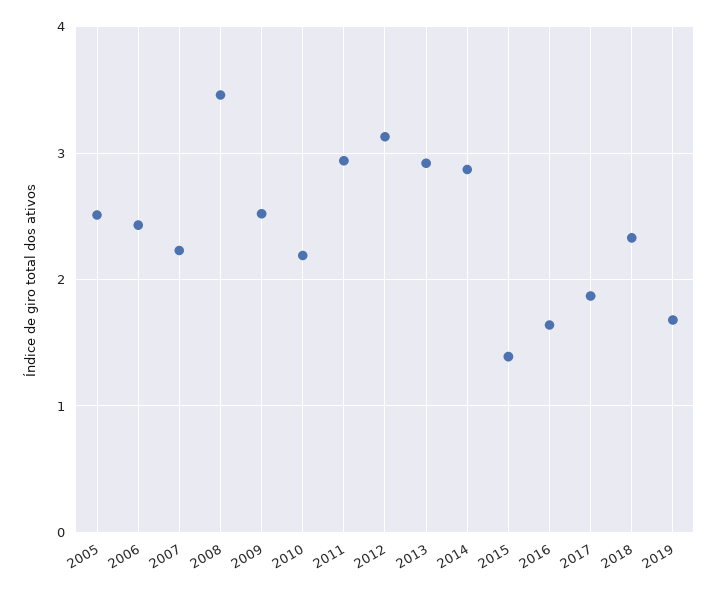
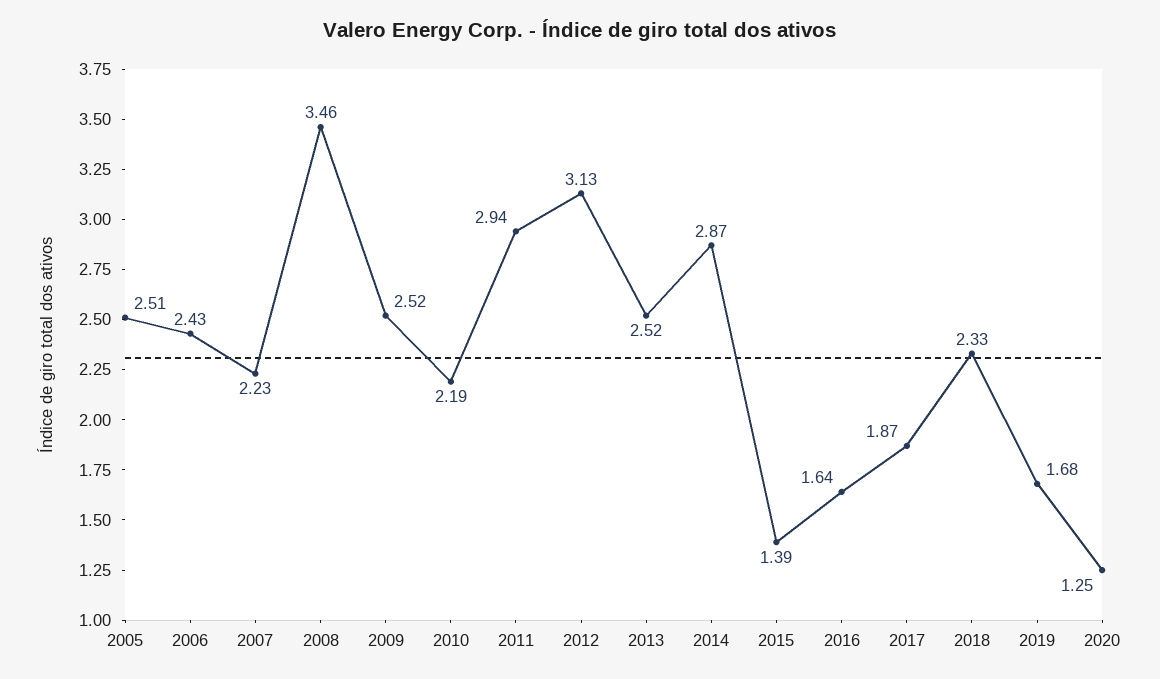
2013: 2.9 -> 2.52
2020: none -> 1.25

